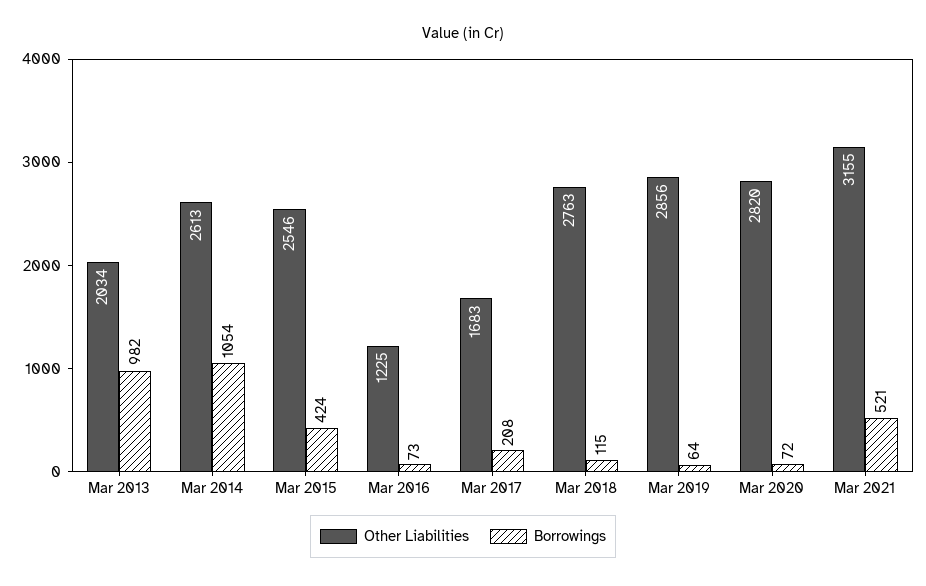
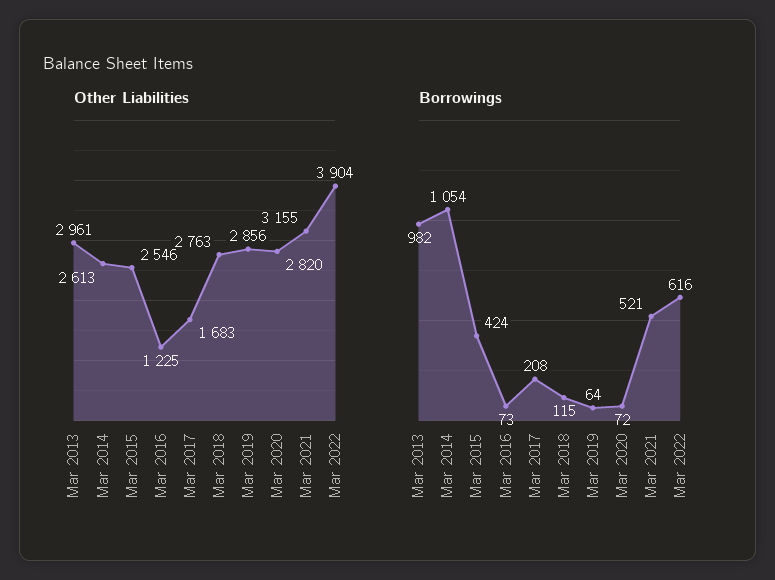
Other Liabilities, Mar 2013: 2034 -> 2961
Other Liabilities, Mar 2022: none -> 3904
Borrowings, Mar 2022: none -> 616

